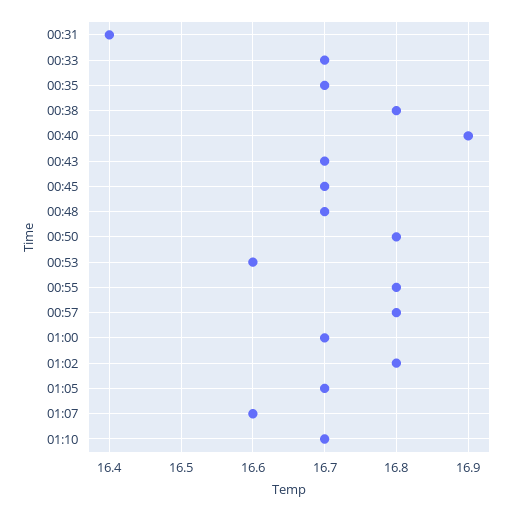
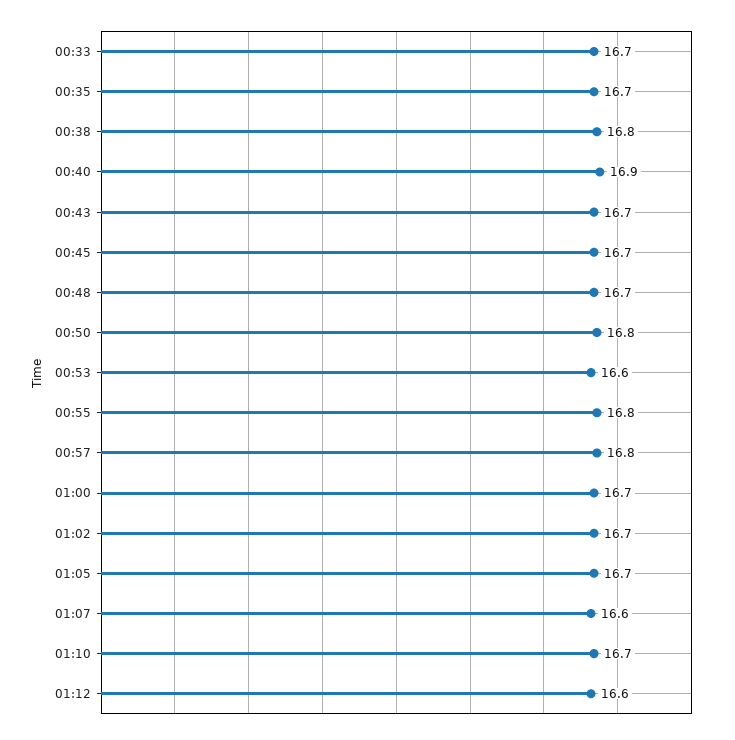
00:31: 16.4 -> none
01:02: 16.8 -> 16.7
01:12: none -> 16.6

